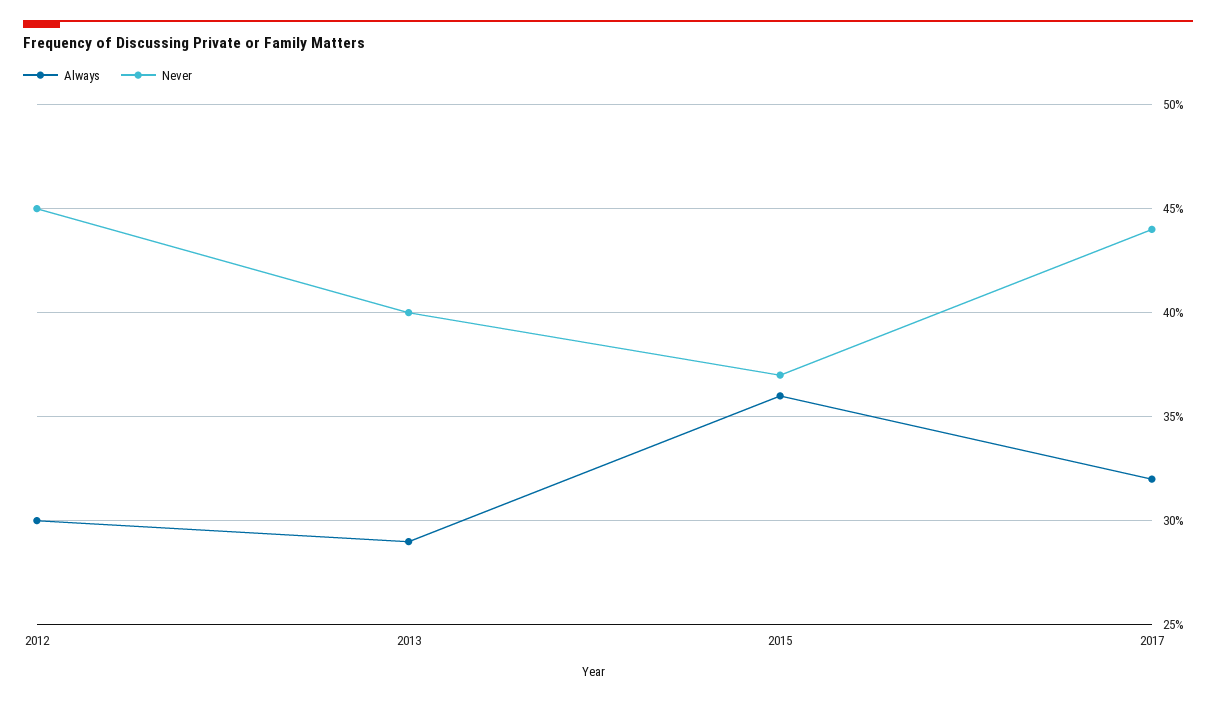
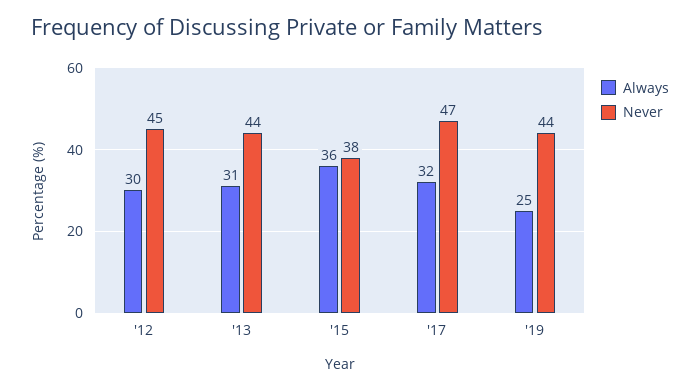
Always, 2013: 29 -> 31
Never, 2013: 40 -> 44
Never, 2015: 37 -> 38
Never, 2017: 44 -> 47
Always, '19: none -> 25
Never, '19: none -> 44

